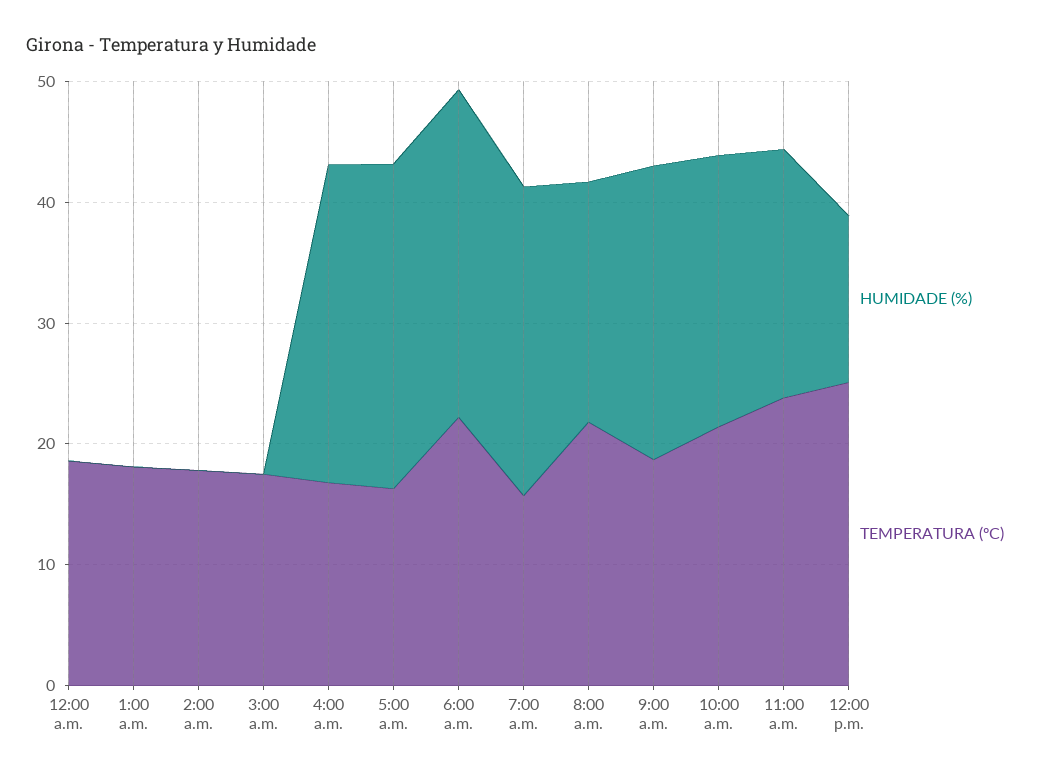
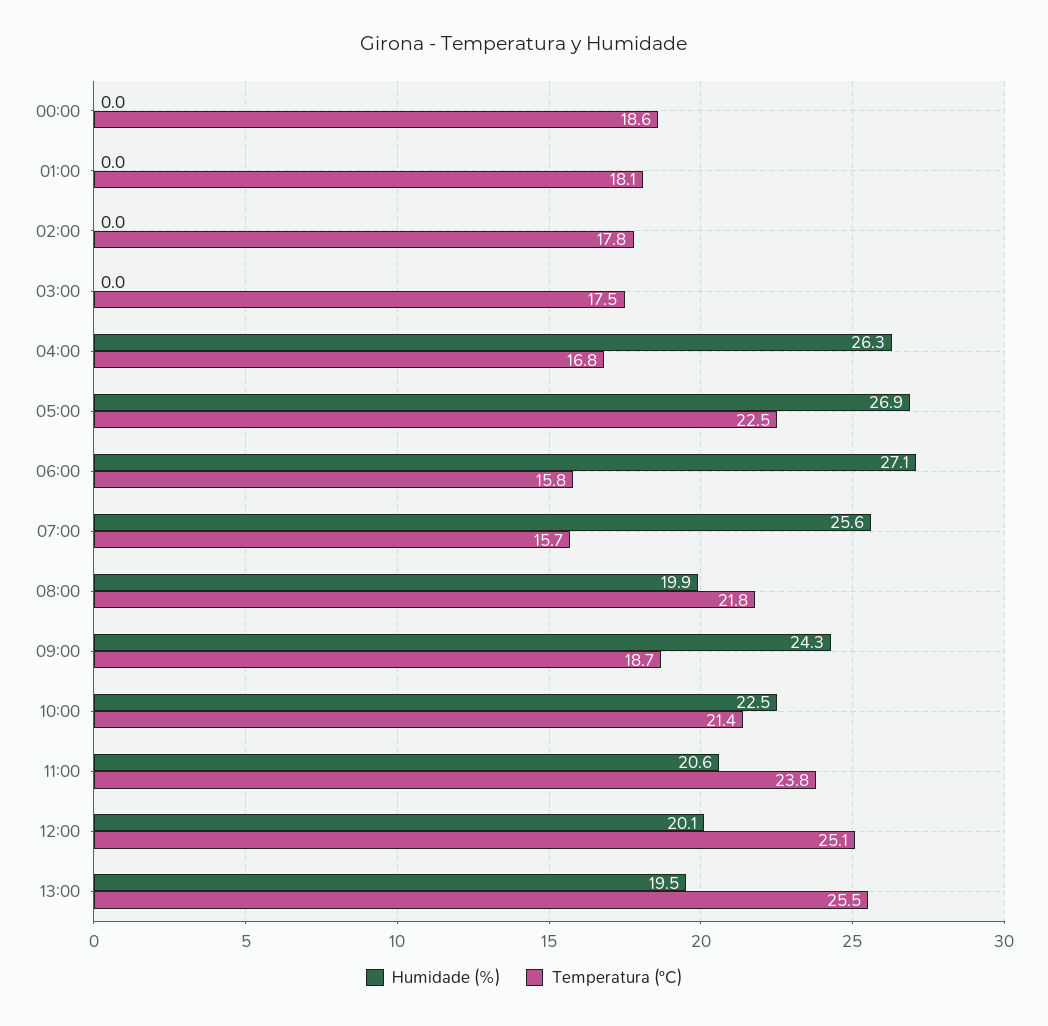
TEMPERATURA (ºC), 5:00 a.m.: 16 -> 22.5
TEMPERATURA (ºC), 6:00 a.m.: 22 -> 15.8
HUMIDADE (%), 12:00 p.m.: 14 -> 20.1
HUMIDADE (%), 13:00: none -> 19.5
TEMPERATURA (ºC), 13:00: none -> 25.5

